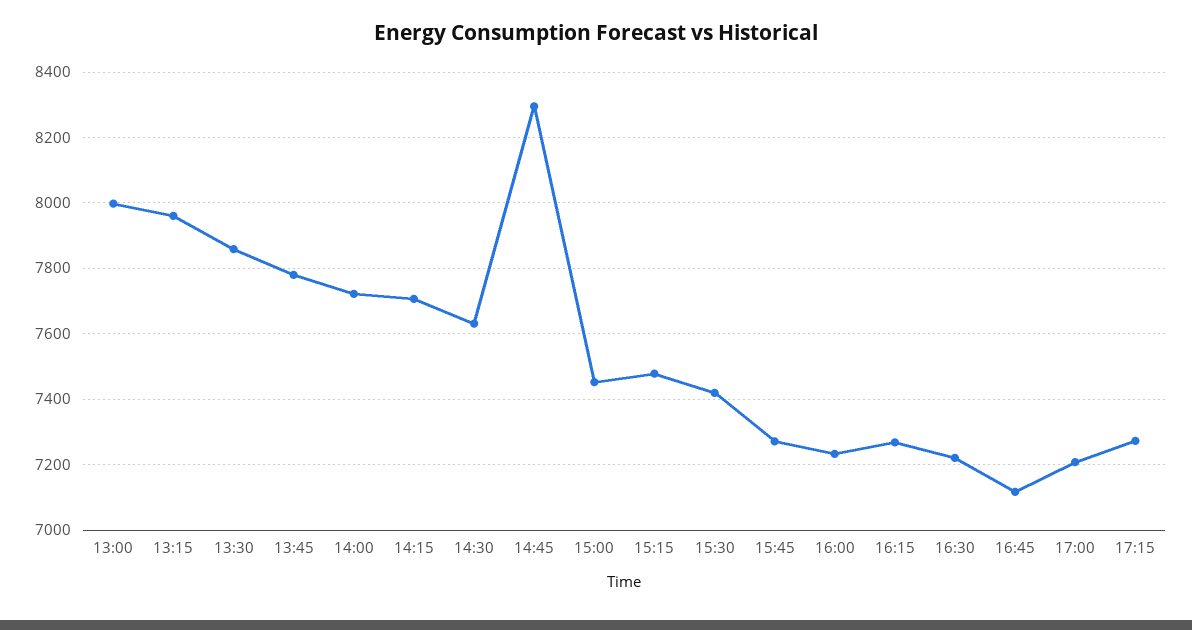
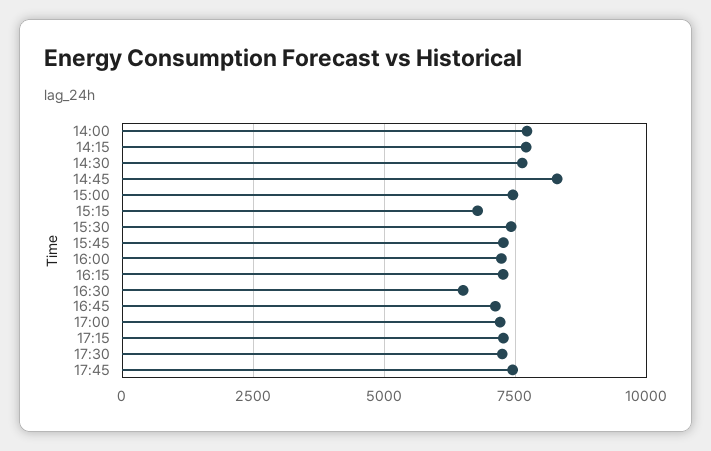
13:00: 8000 -> none
13:15: 7960 -> none
13:30: 7860 -> none
13:45: 7780 -> none
15:15: 7480 -> 6750
16:30: 7220 -> 6500
17:30: none -> 7250
17:45: none -> 7500

